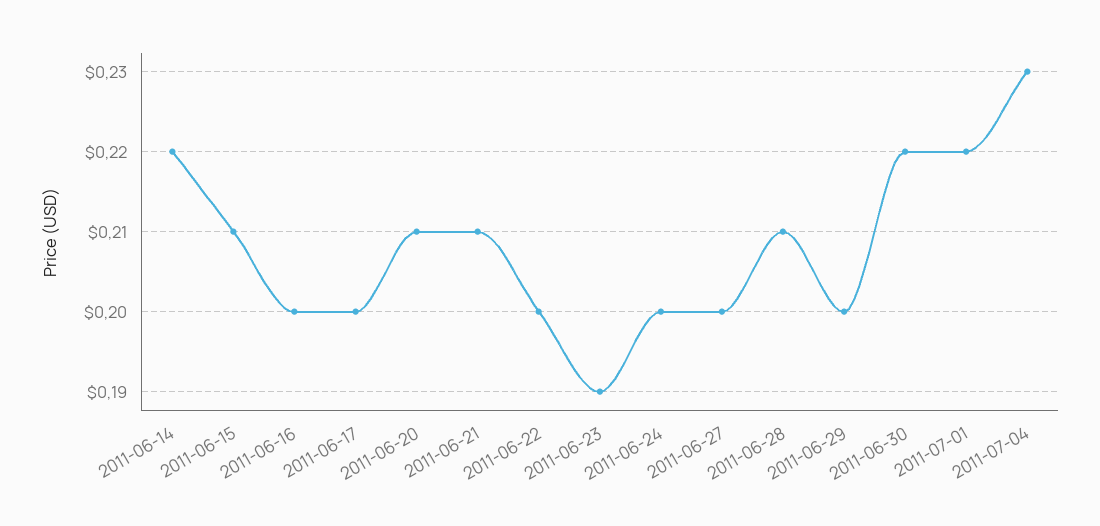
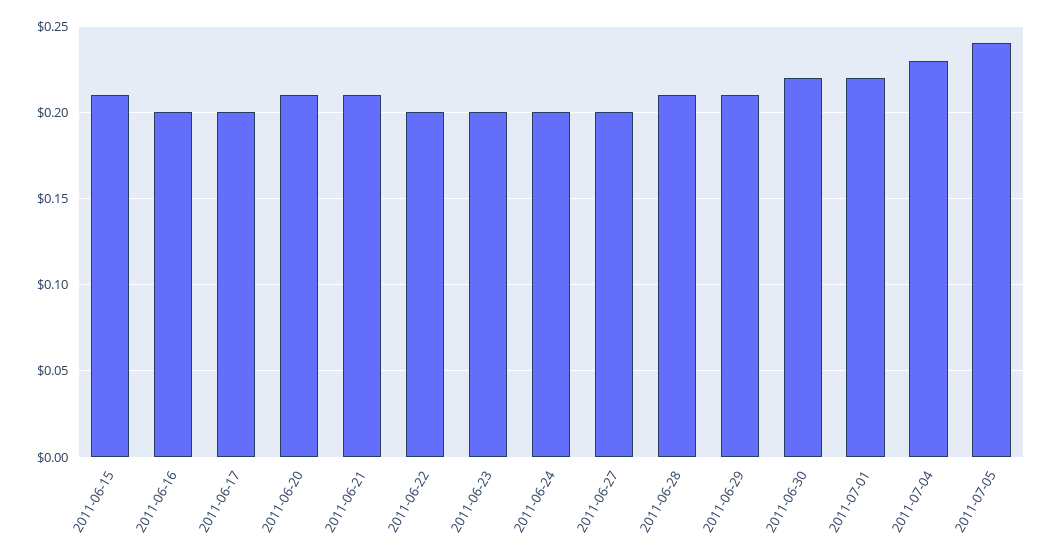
2011-06-14: 0.22 -> none
2011-06-23: 0.19 -> 0.2
2011-06-29: 0.2 -> 0.21
2011-07-05: none -> 0.24

